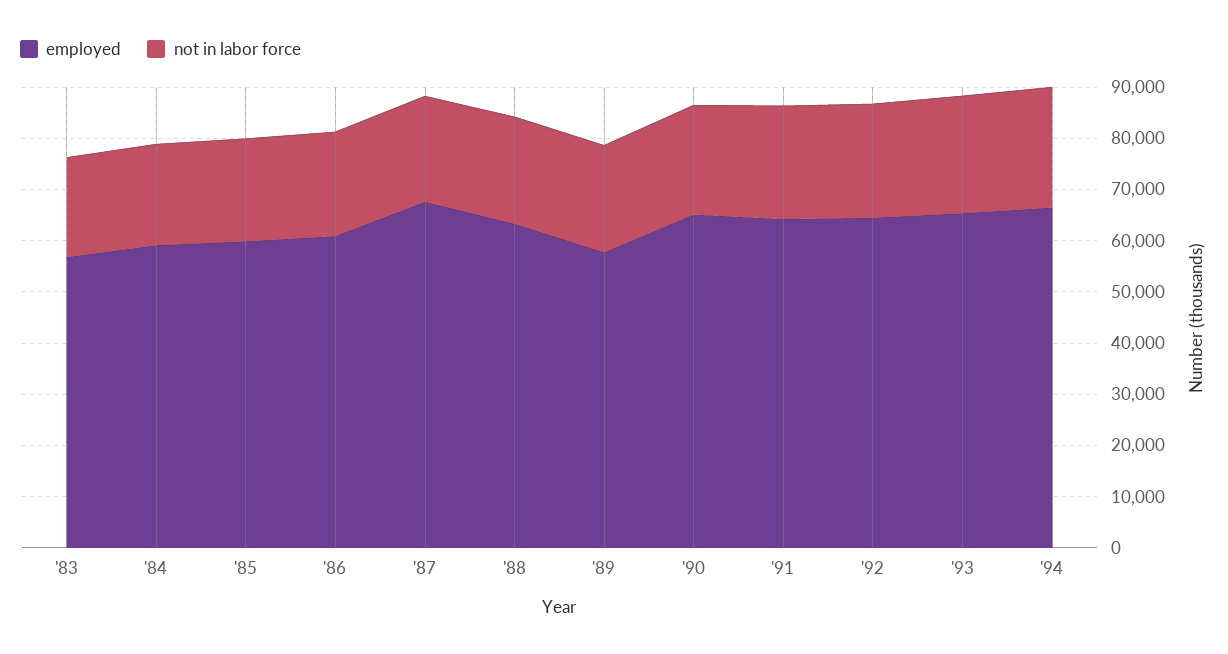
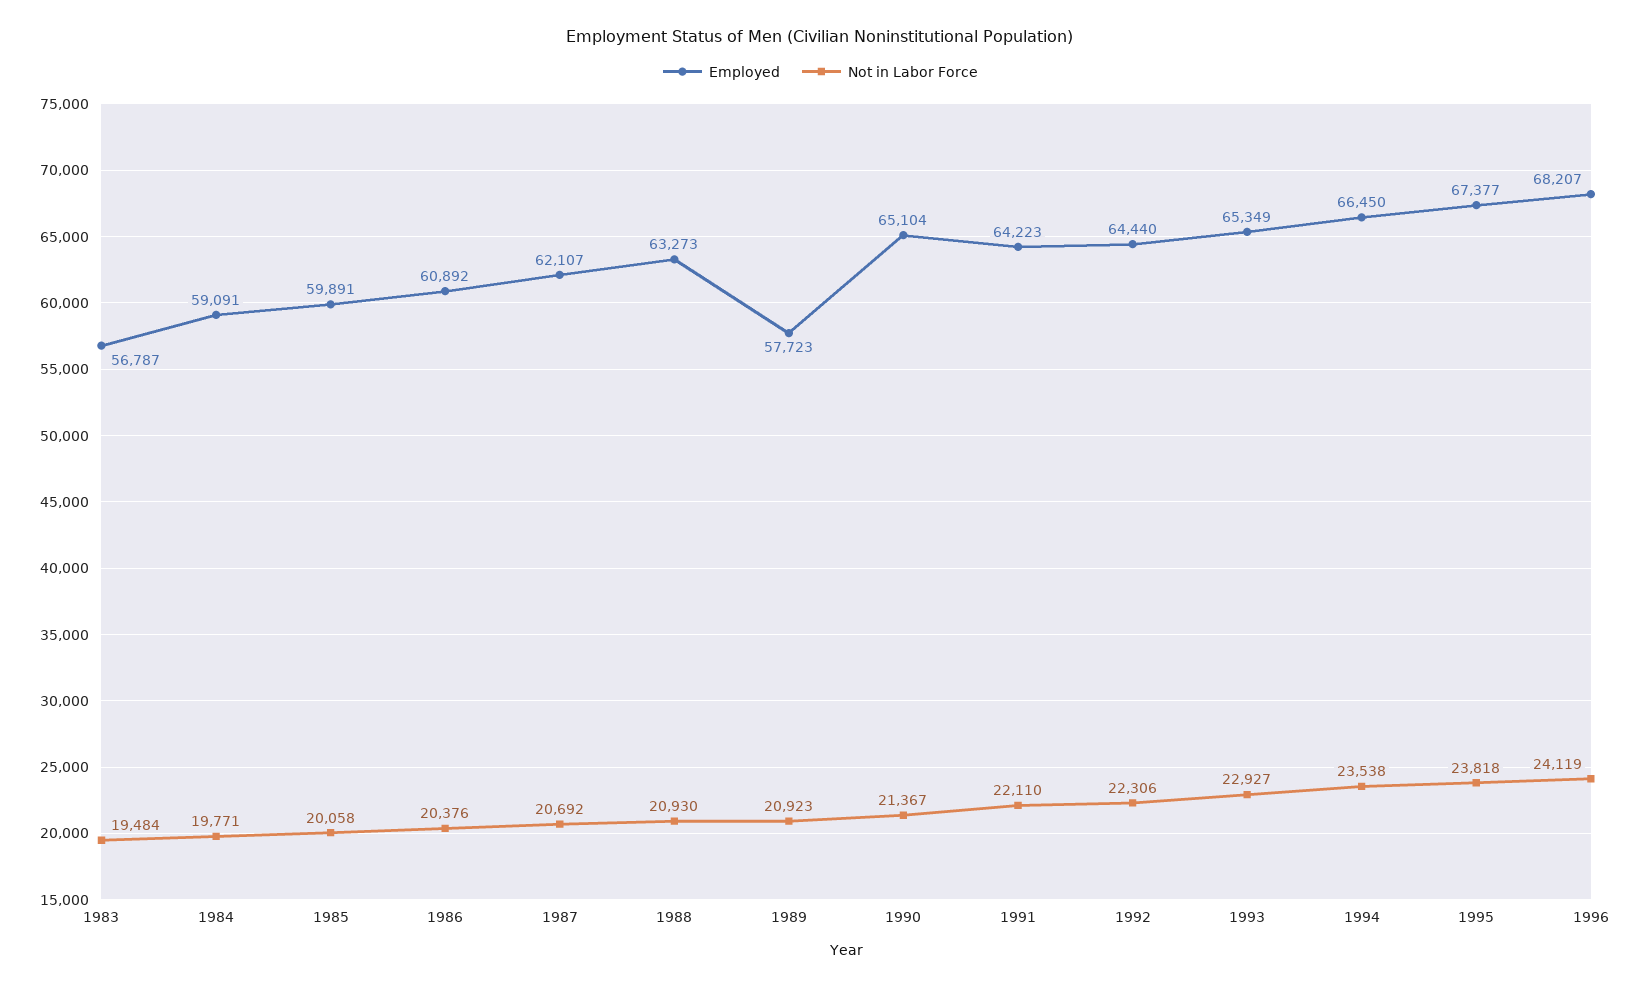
employed, '87: 68000 -> 62107
employed, 1995: none -> 67377
not in labor force, 1995: none -> 23818
employed, 1996: none -> 68207
not in labor force, 1996: none -> 24119

